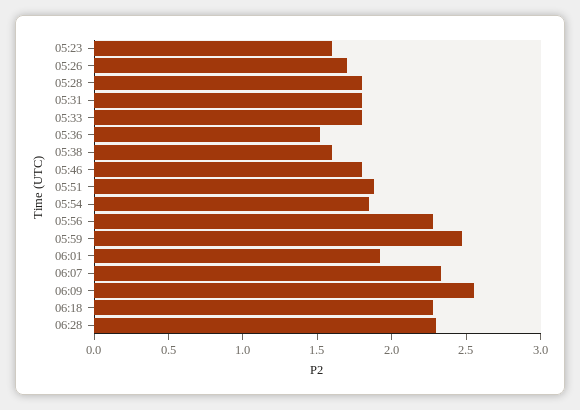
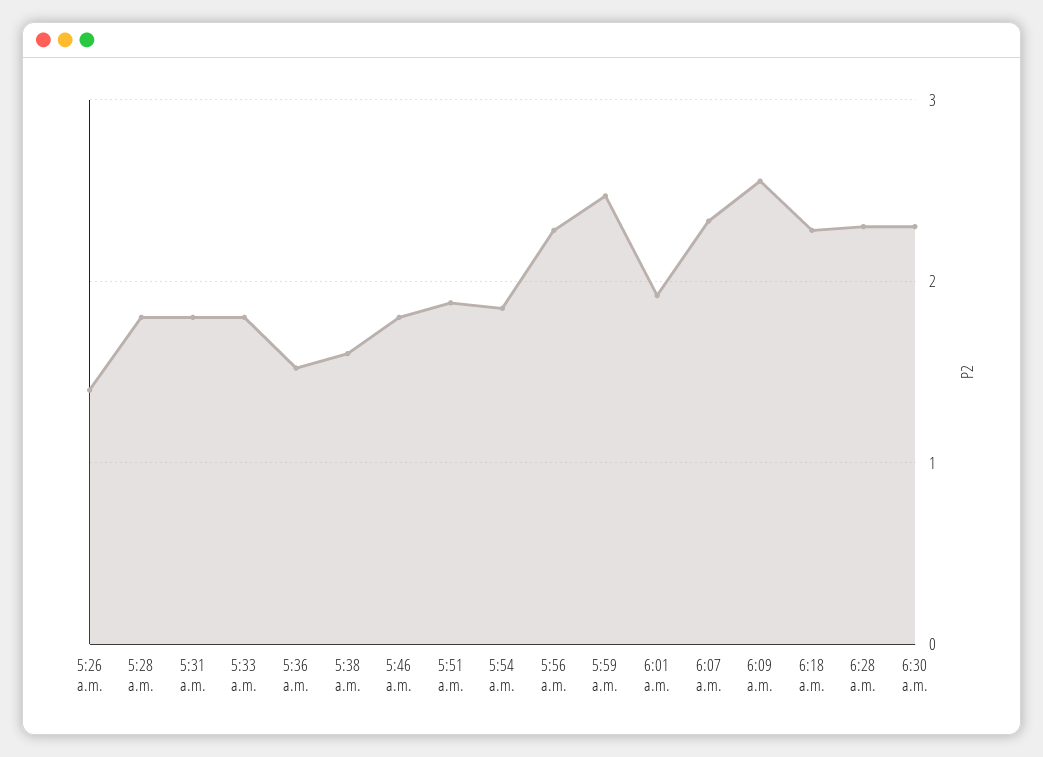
05:23: 1.6 -> none
05:26: 1.7 -> 1.4
6:30 a.m.: none -> 2.3

